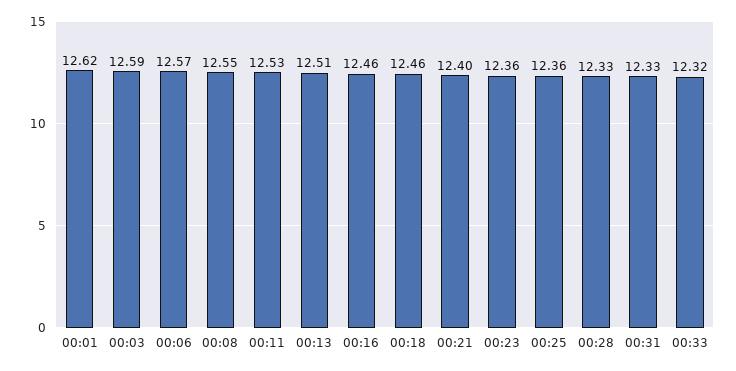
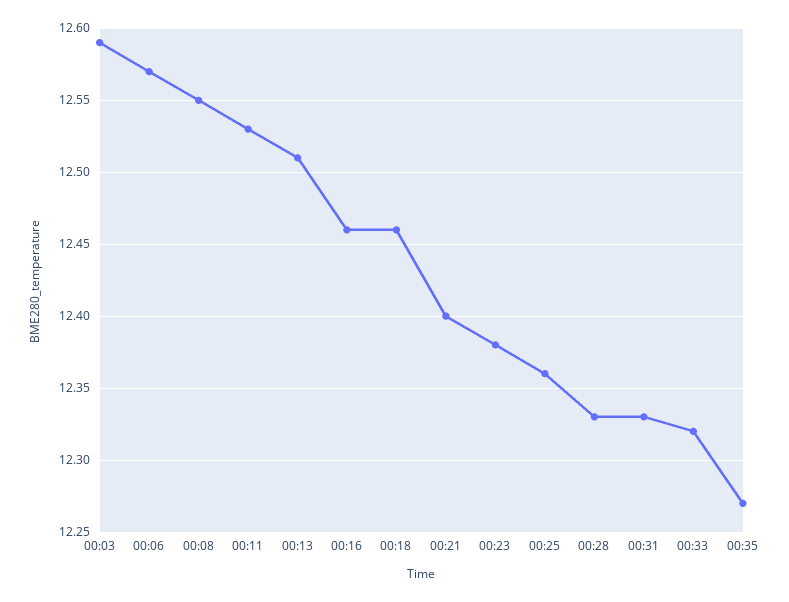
00:01: 12.62 -> none
00:23: 12.36 -> 12.38
00:35: none -> 12.27

